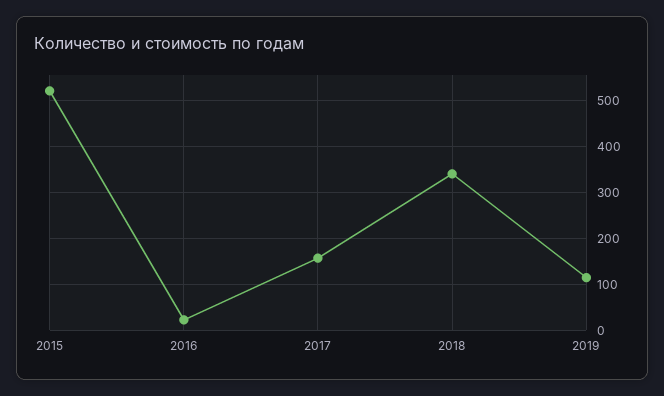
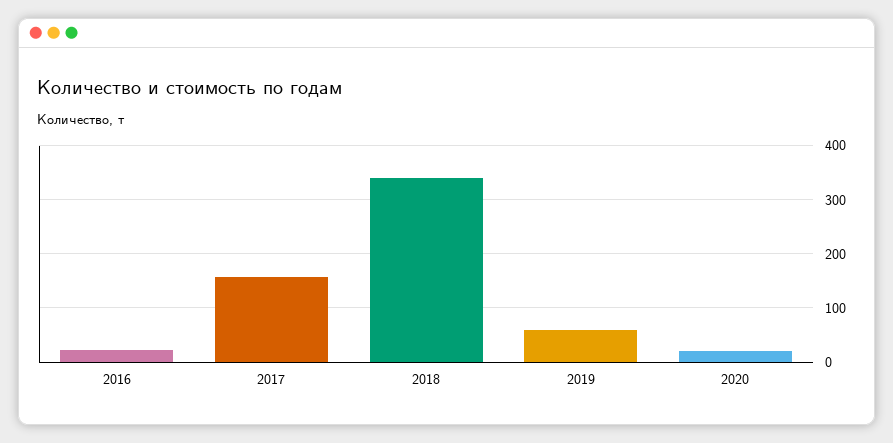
2015: 520 -> none
2019: 120 -> 60
2020: none -> 20

